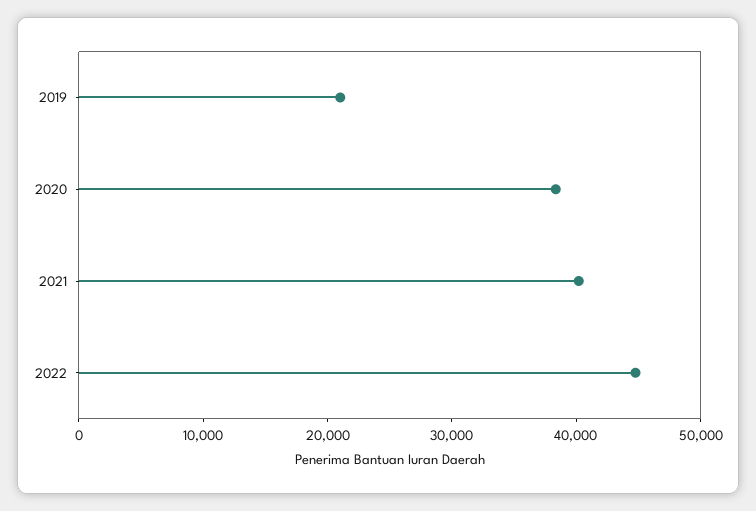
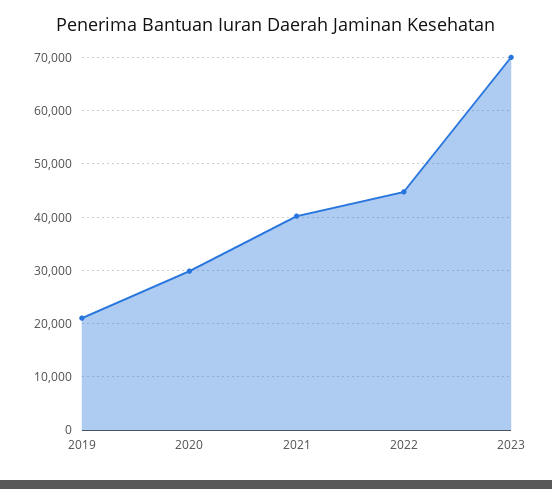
2020: 38000 -> 30000
2023: none -> 70000

